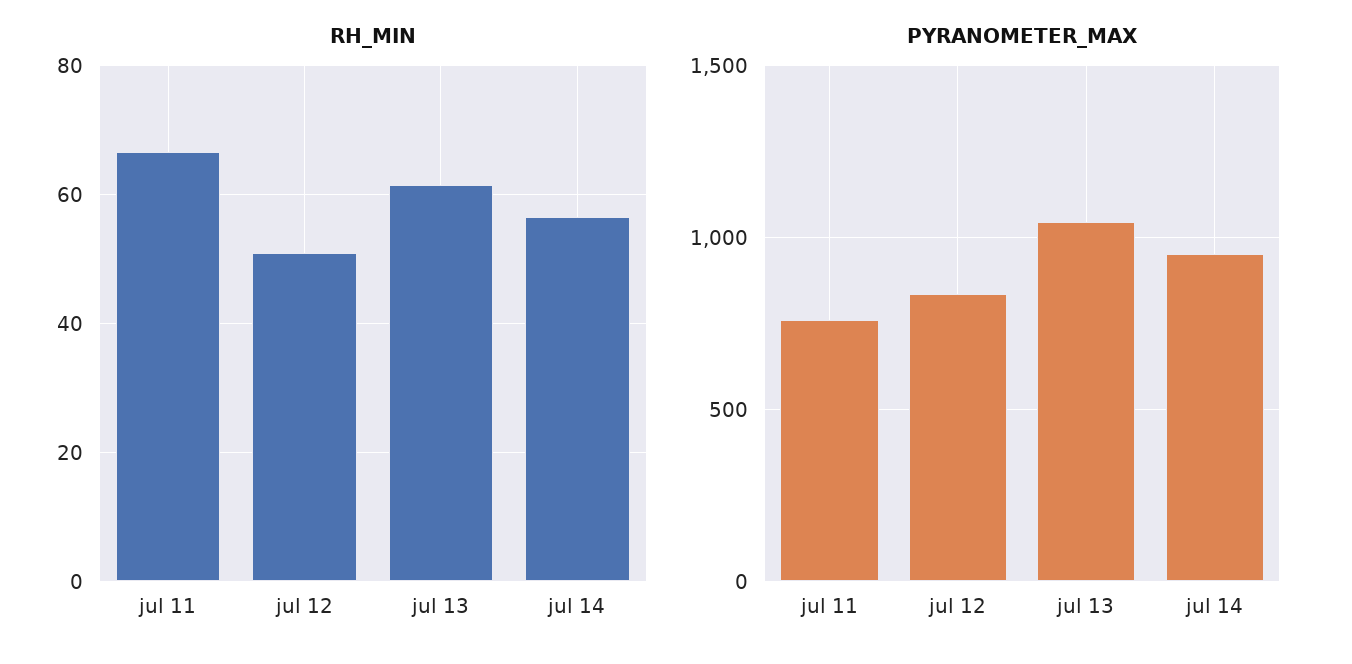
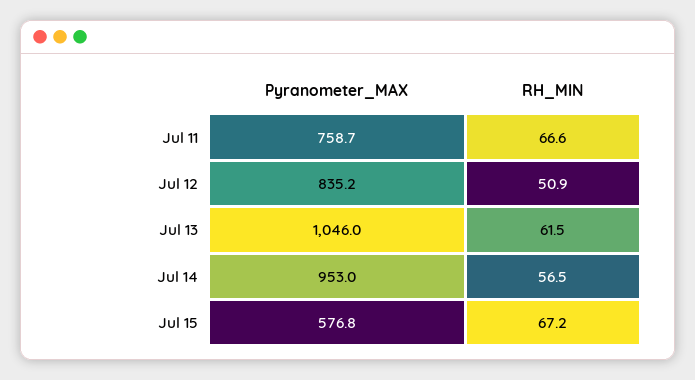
PYRANOMETER_MAX, Jul 15: none -> 576.8
RH_MIN, Jul 15: none -> 67.2

